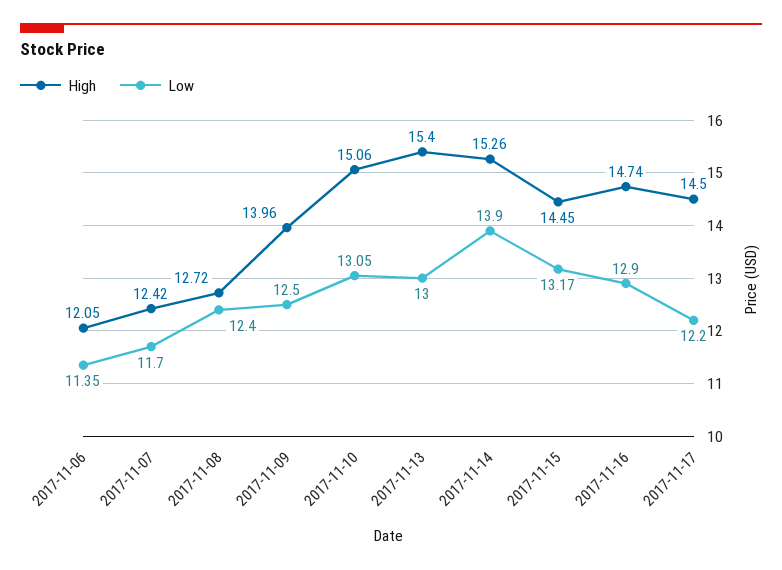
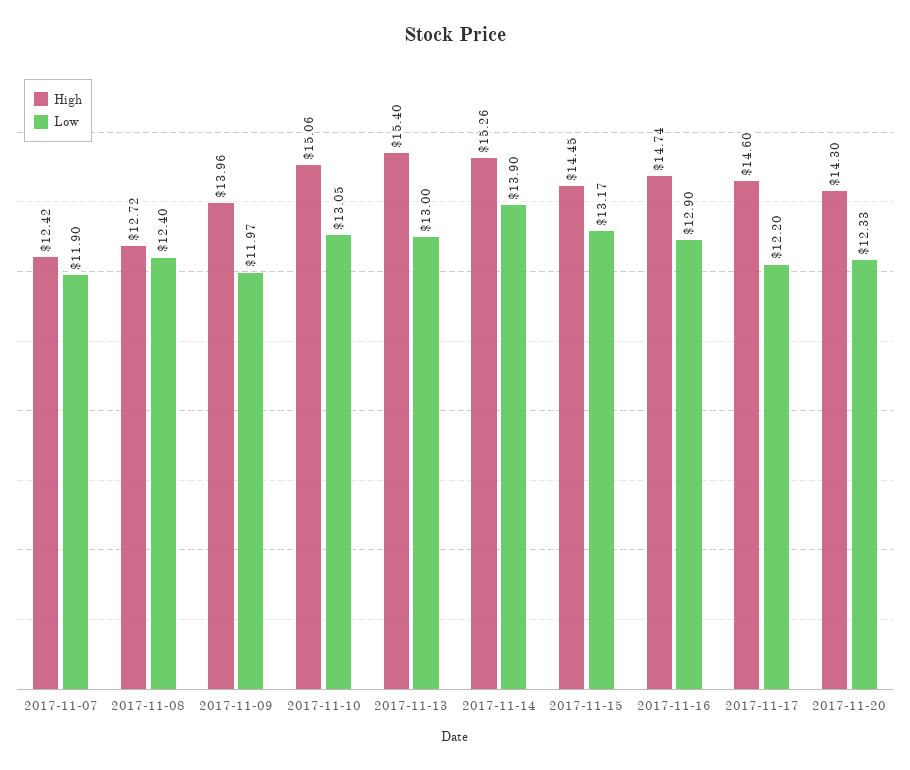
High, 2017-11-06: 12.05 -> none
Low, 2017-11-06: 11.35 -> none
Low, 2017-11-07: 11.7 -> 11.9
Low, 2017-11-09: 12.5 -> 11.97
High, 2017-11-17: 14.5 -> 14.6
High, 2017-11-20: none -> 14.3
Low, 2017-11-20: none -> 12.33

